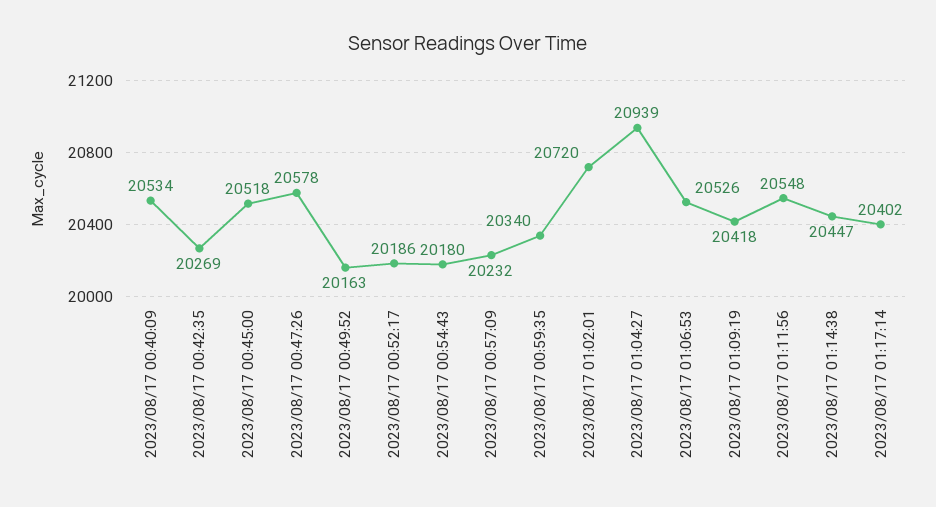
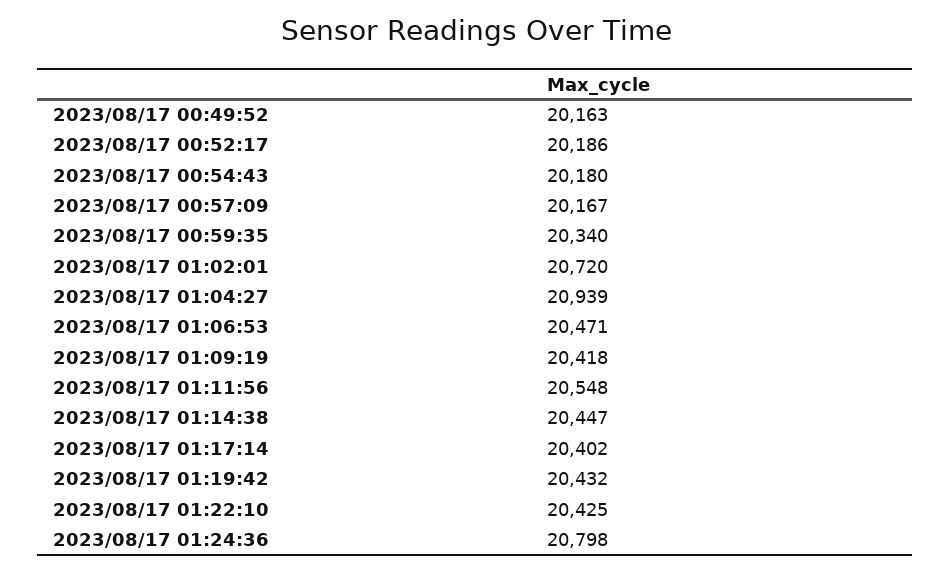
2023/08/17 00:40:09: 20534 -> none
2023/08/17 00:42:35: 20269 -> none
2023/08/17 00:45:00: 20518 -> none
2023/08/17 00:47:26: 20578 -> none
2023/08/17 00:57:09: 20232 -> 20167
2023/08/17 01:06:53: 20526 -> 20471
2023/08/17 01:19:42: none -> 20432
2023/08/17 01:22:10: none -> 20425
2023/08/17 01:24:36: none -> 20798

